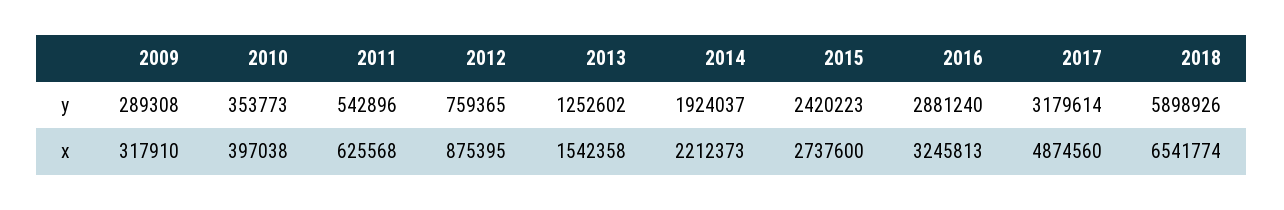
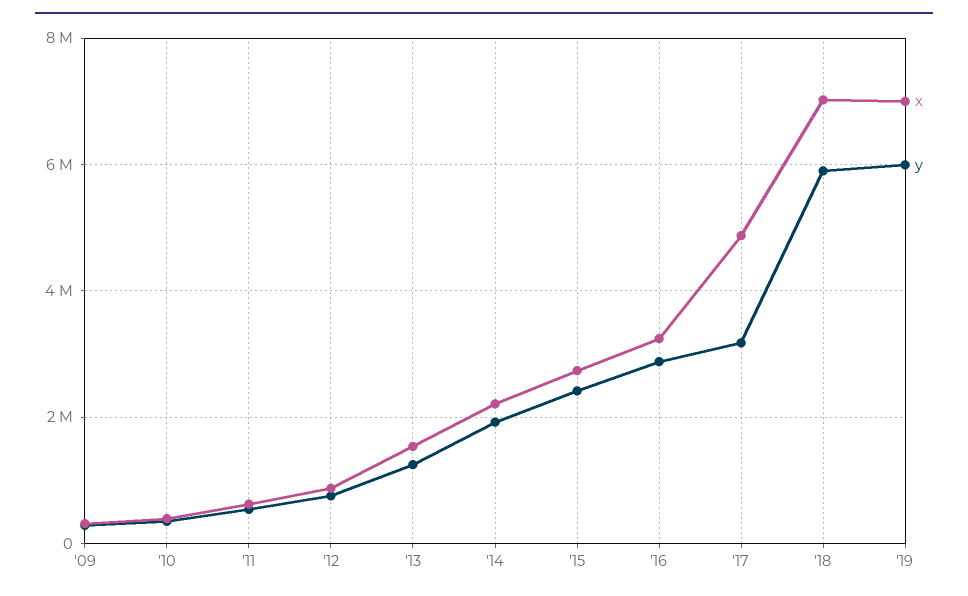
x, 2018: 6541774 -> 7000000
x, '19: none -> 7000000
y, '19: none -> 6000000

